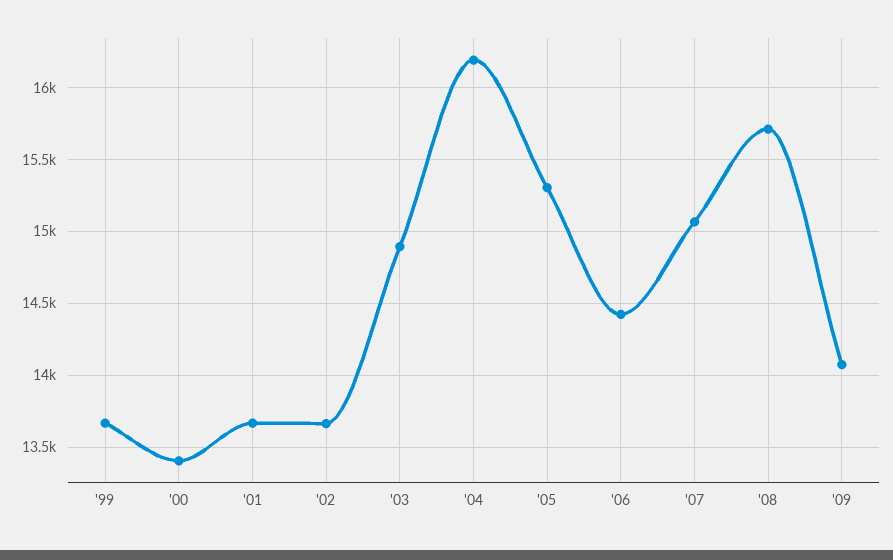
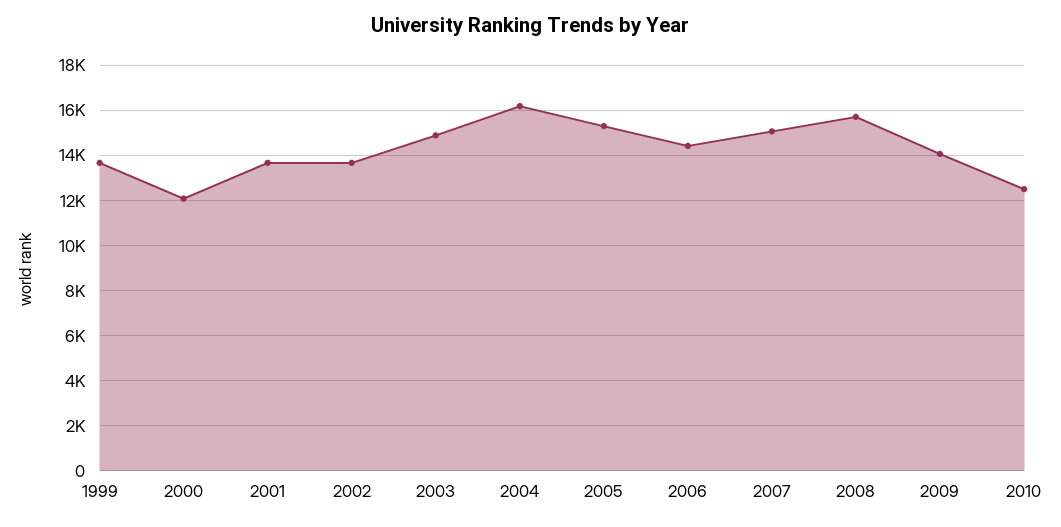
'00: 13400 -> 12000
2010: none -> 12500

